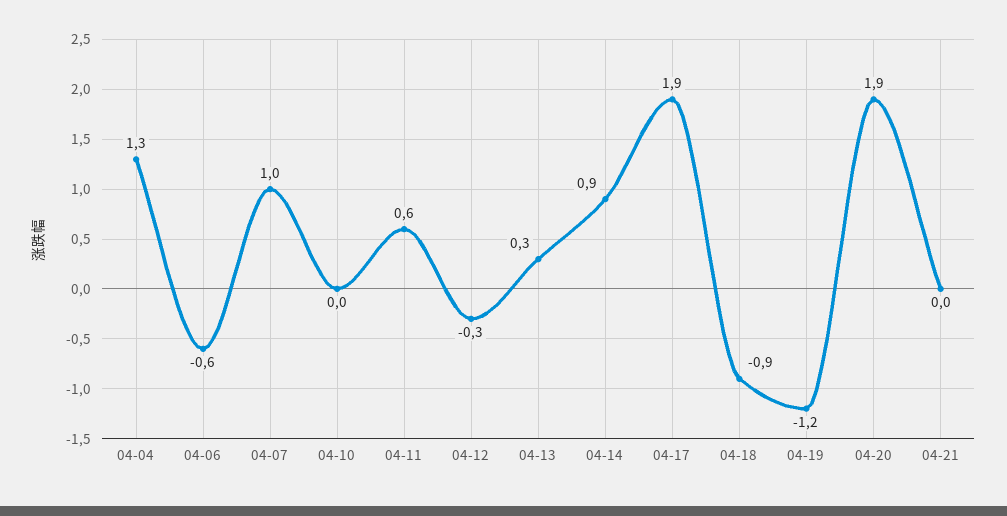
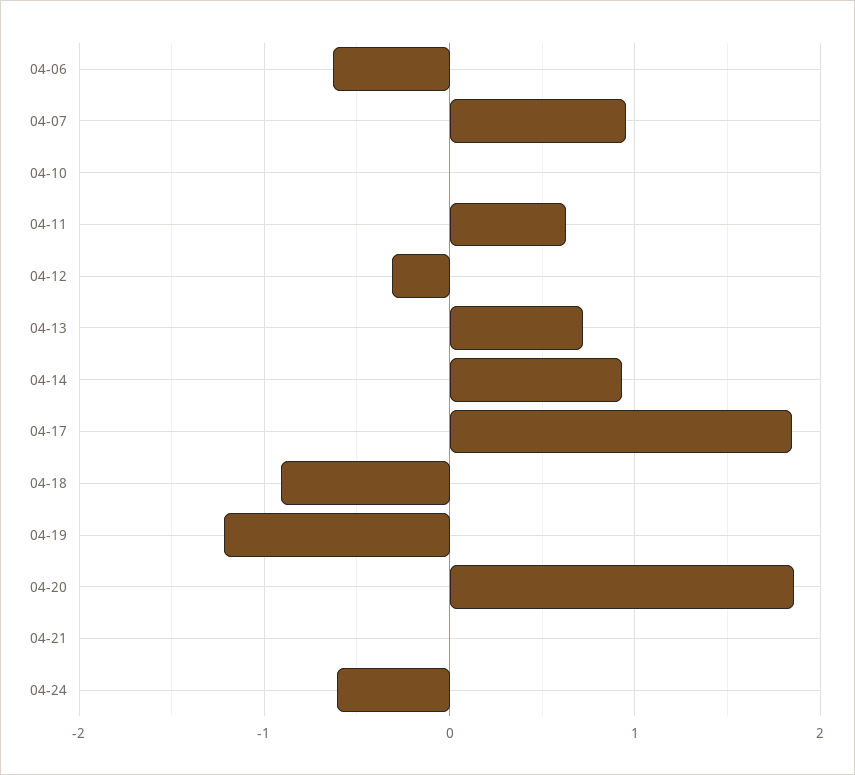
04-04: 1.3 -> none
04-13: 0.3 -> 0.7
04-24: none -> -0.6

